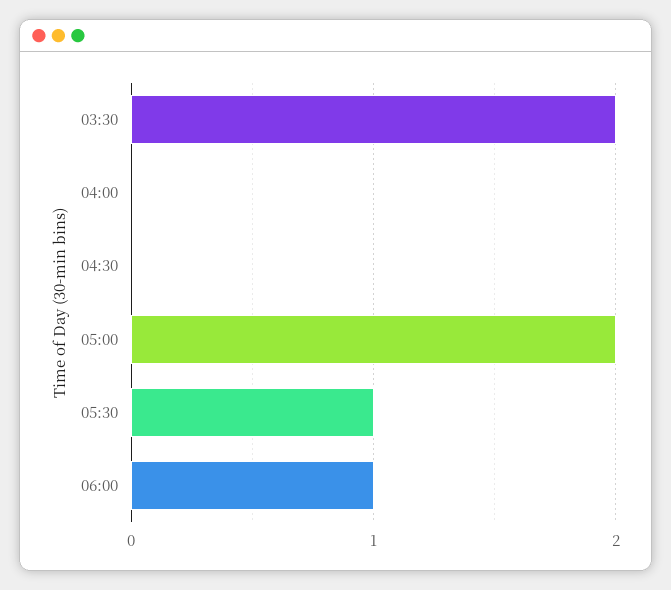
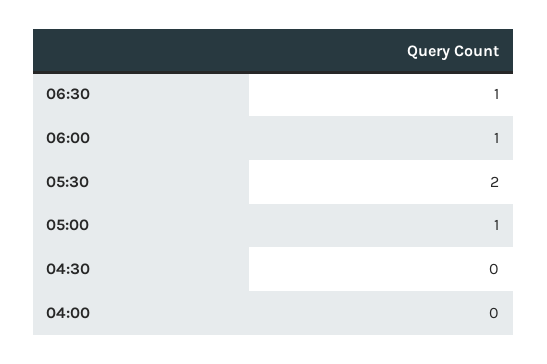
03:30: 2 -> none
05:00: 2 -> 1
05:30: 1 -> 2
06:30: none -> 1

